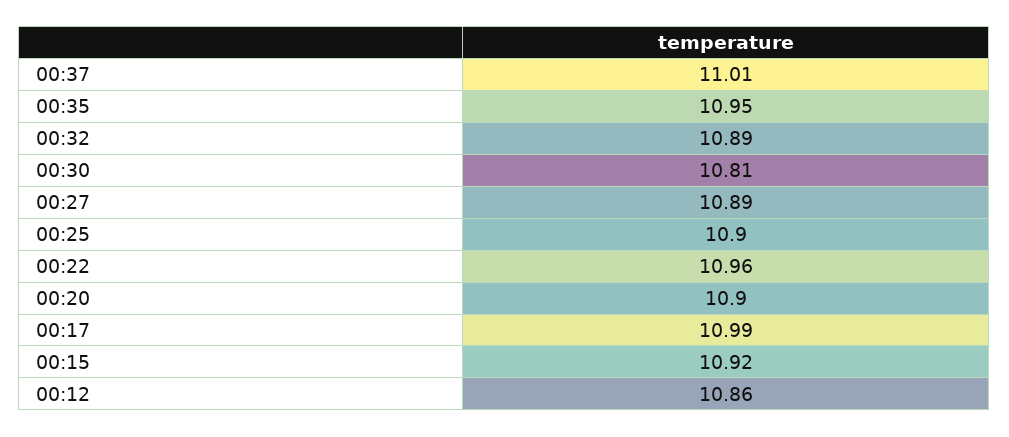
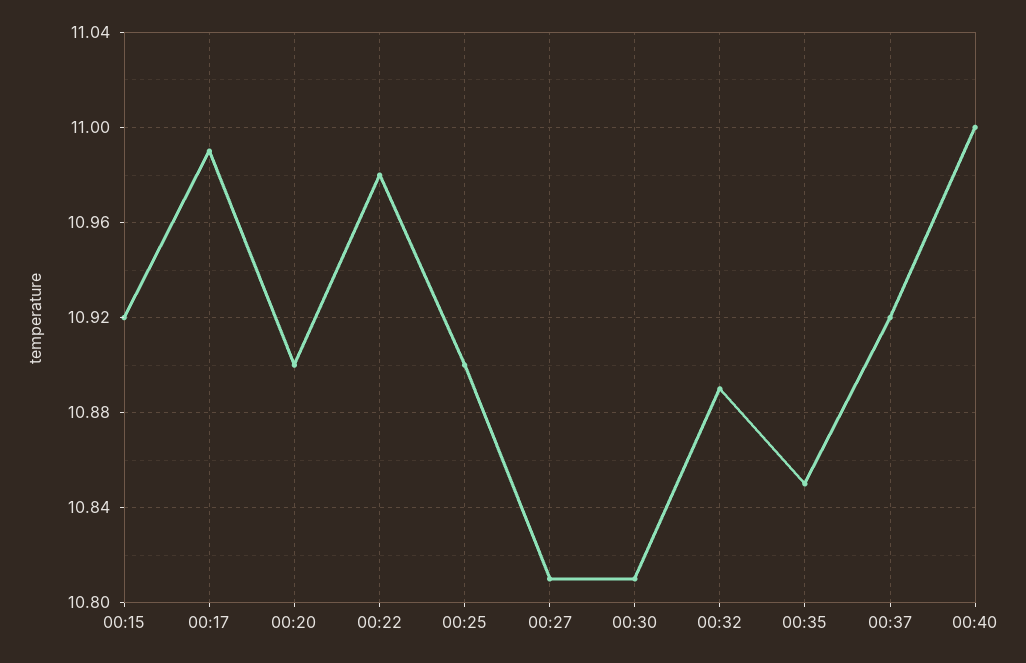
00:37: 11.01 -> 10.92
00:35: 10.95 -> 10.85
00:27: 10.89 -> 10.81
00:22: 10.96 -> 10.98
00:12: 10.86 -> none
00:40: none -> 11

